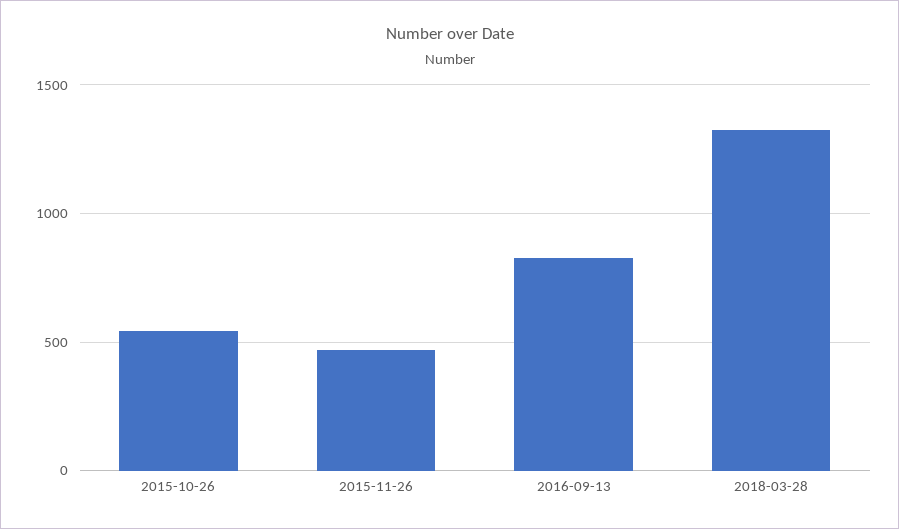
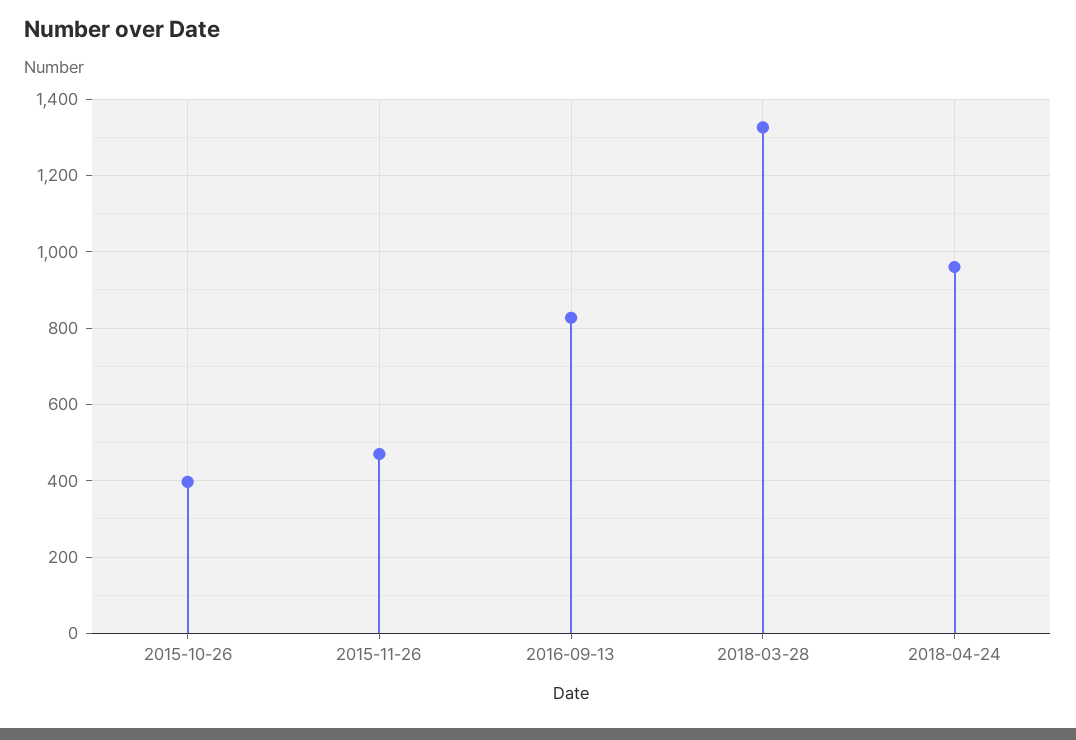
2015-10-26: 550 -> 400
2018-04-24: none -> 960

